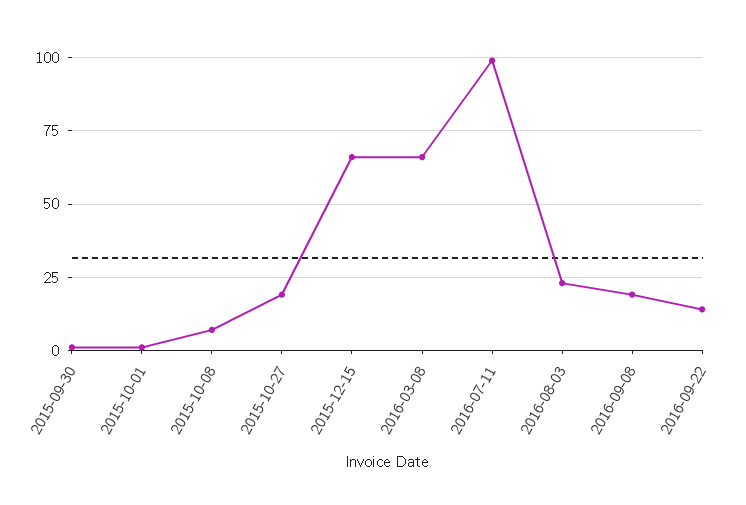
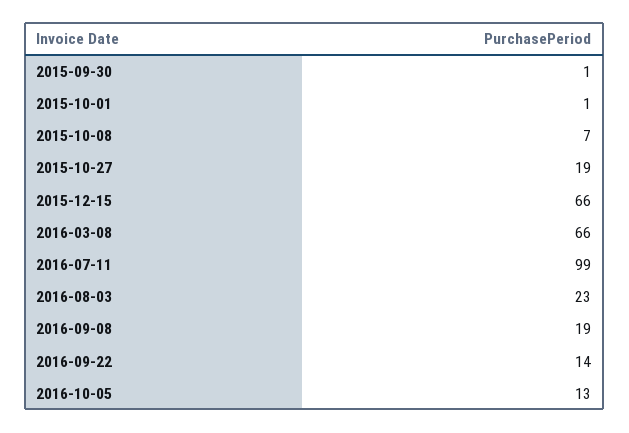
2016-10-05: none -> 13

